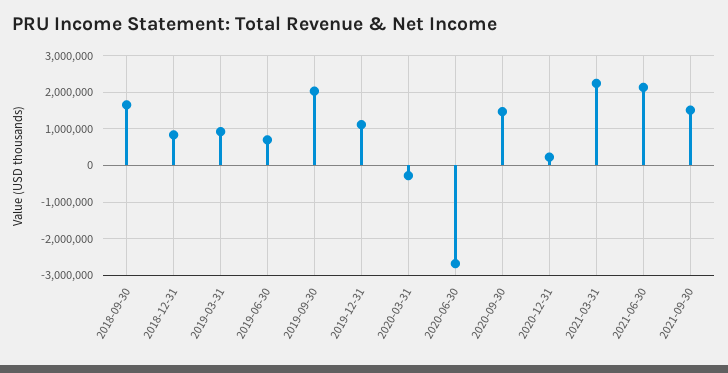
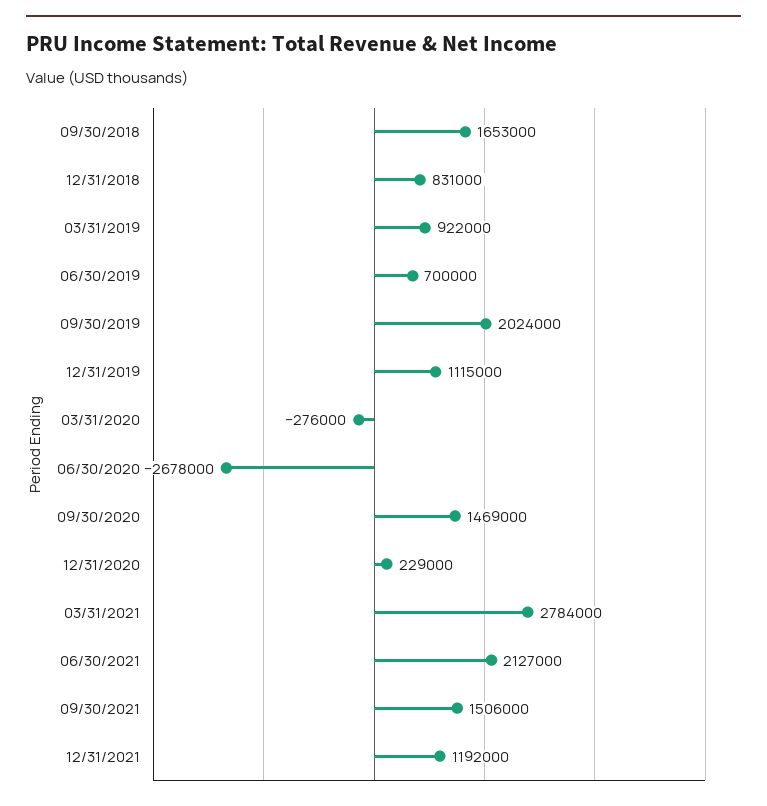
2021-03-31: 2200000 -> 2784000
12/31/2021: none -> 1192000

